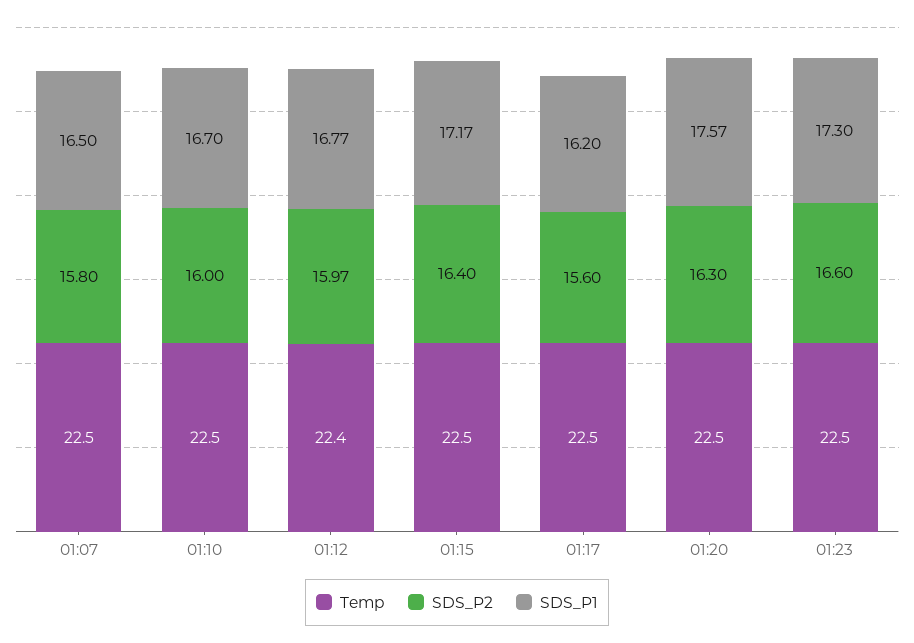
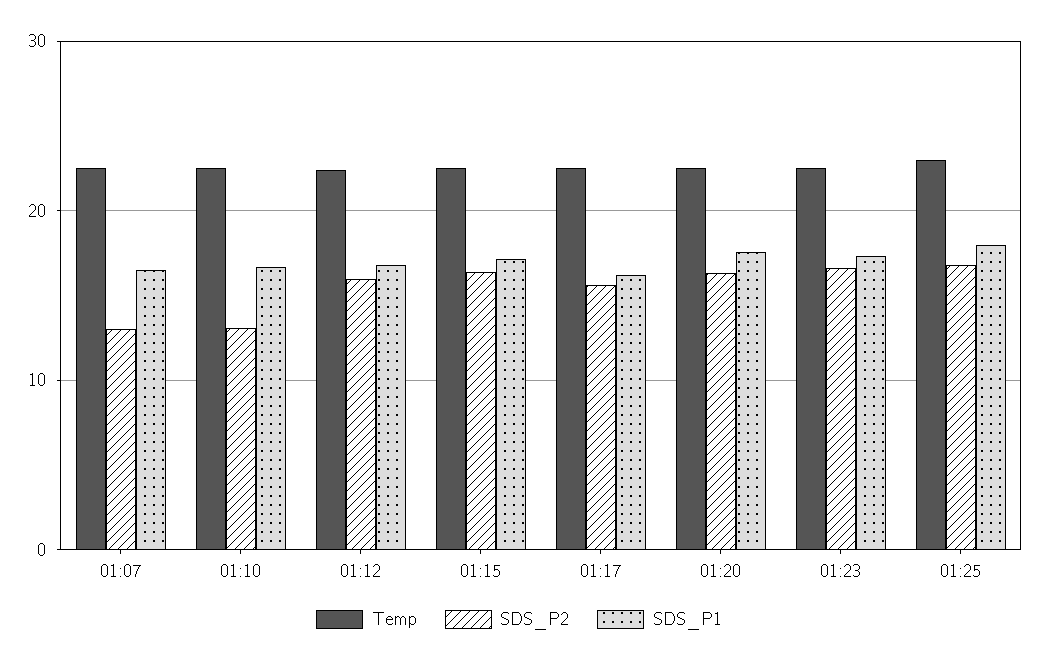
SDS_P2, 01:07: 15.8 -> 13
SDS_P2, 01:10: 16 -> 13
Temp, 01:25: none -> 23
SDS_P2, 01:25: none -> 17
SDS_P1, 01:25: none -> 18

